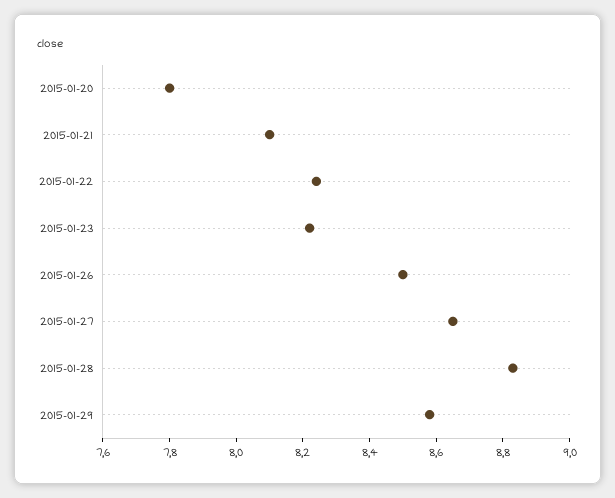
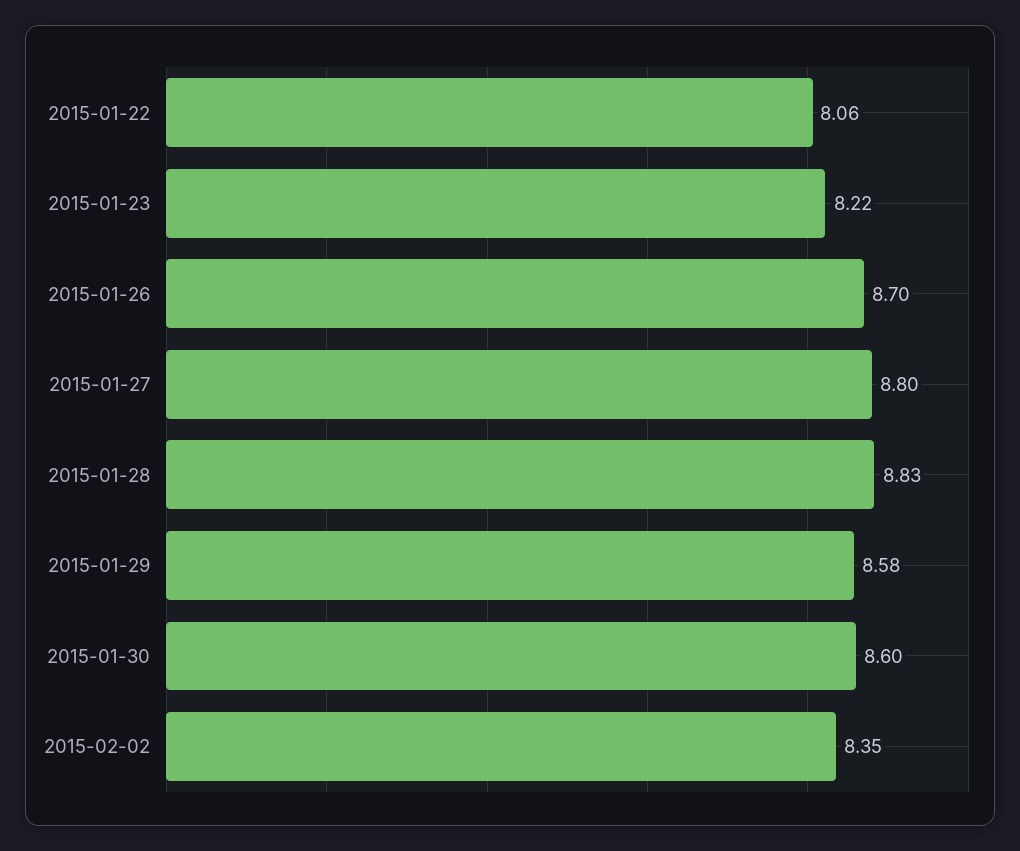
2015-01-20: 7.8 -> none
2015-01-21: 8.1 -> none
2015-01-22: 8.25 -> 8.06
2015-01-26: 8.5 -> 8.7
2015-01-27: 8.65 -> 8.8
2015-01-30: none -> 8.6
2015-02-02: none -> 8.35

